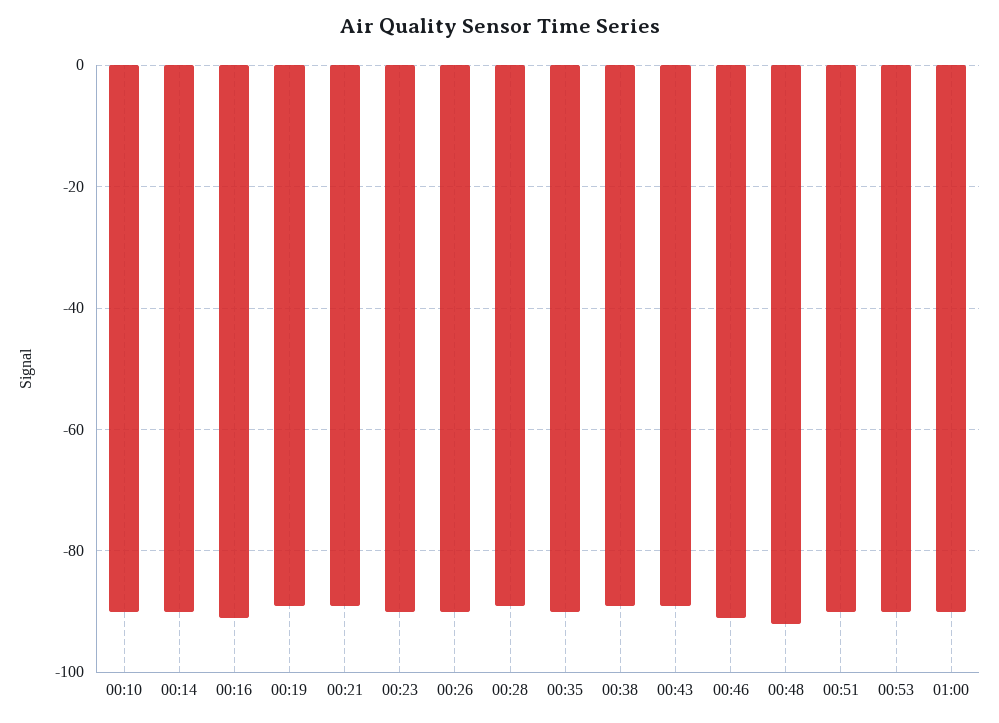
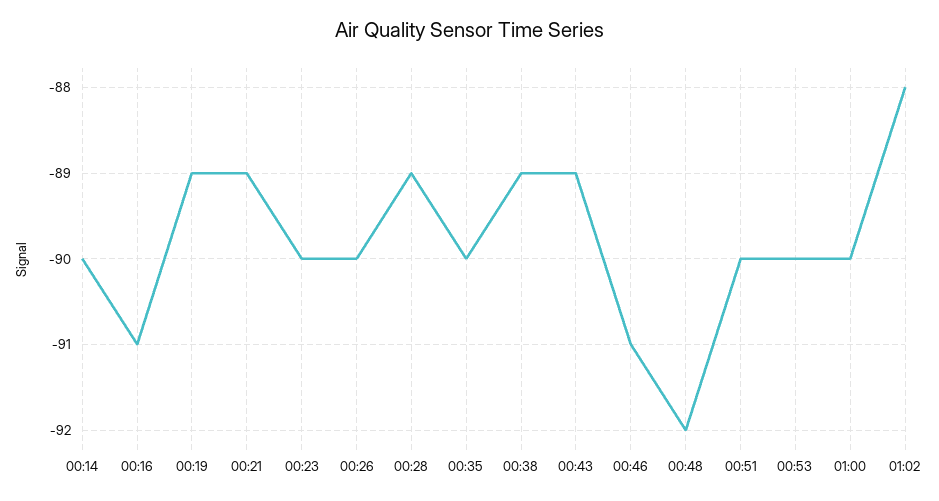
00:10: -90 -> none
01:02: none -> -88

